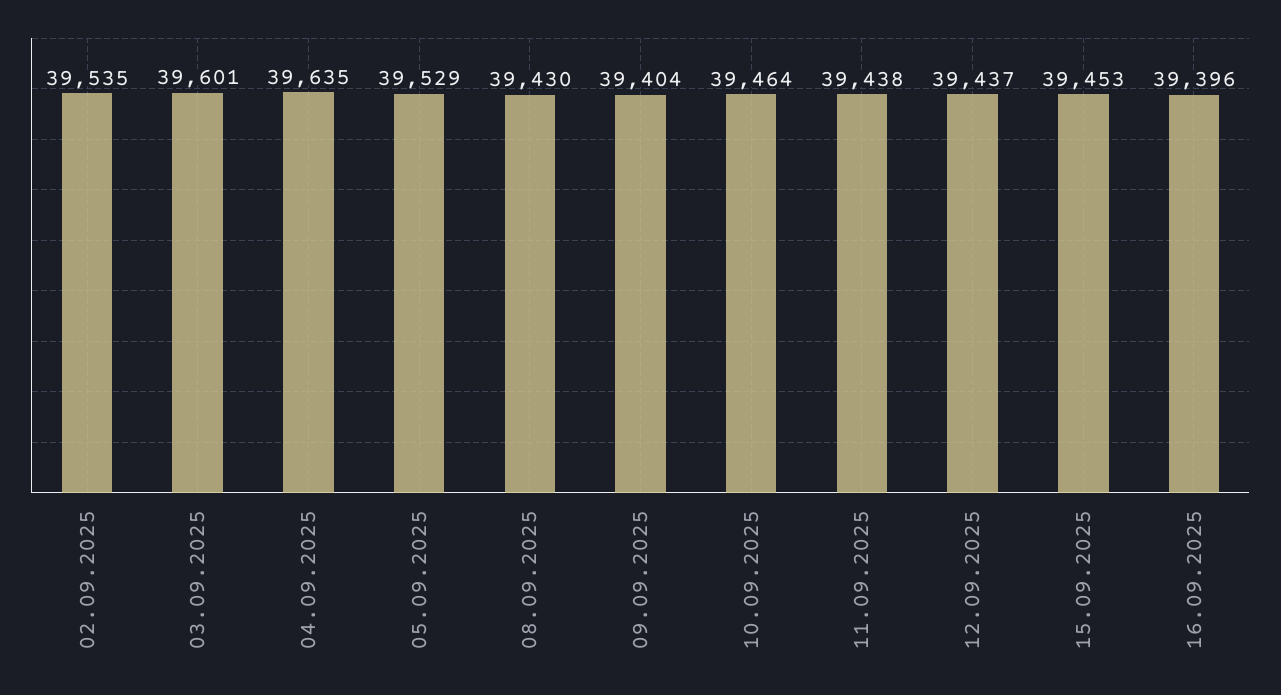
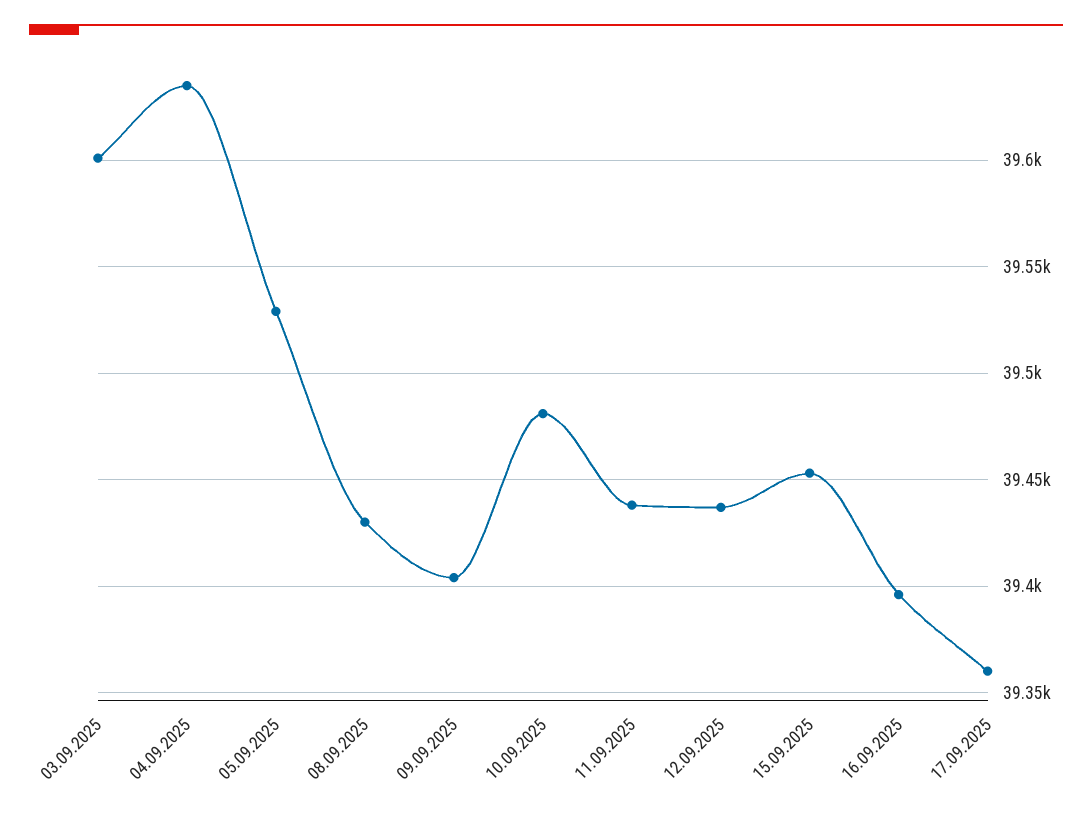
02.09.2025: 39535 -> none
10.09.2025: 39464 -> 39480
17.09.2025: none -> 39360

